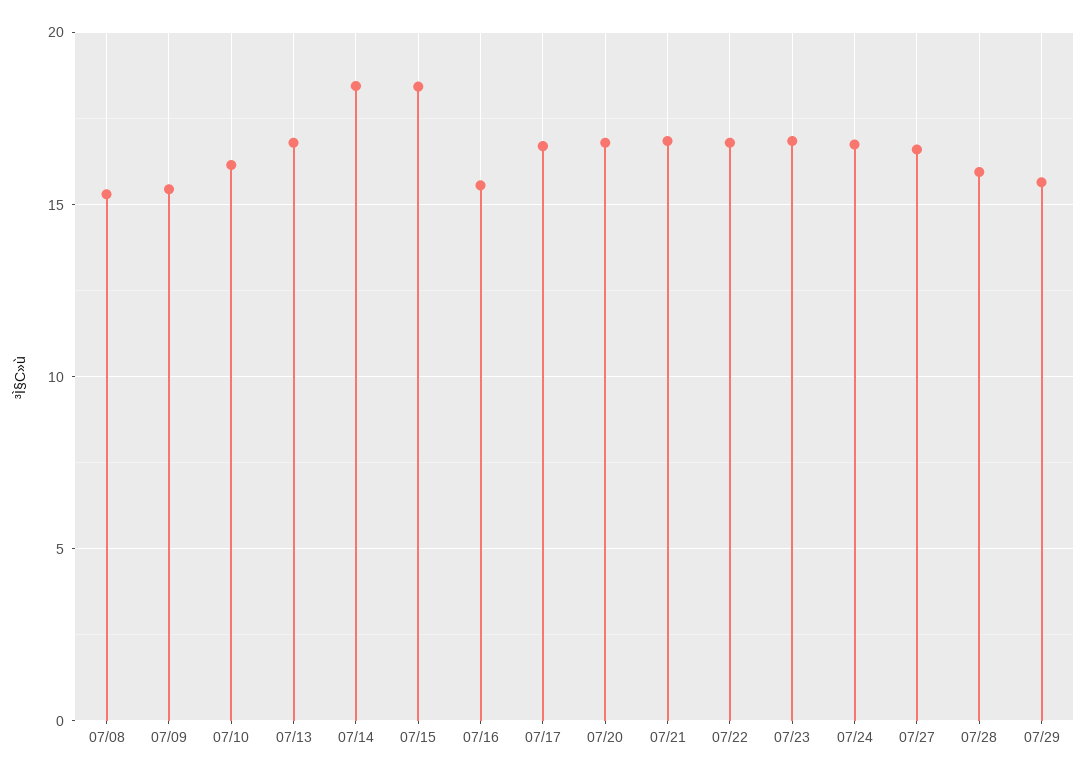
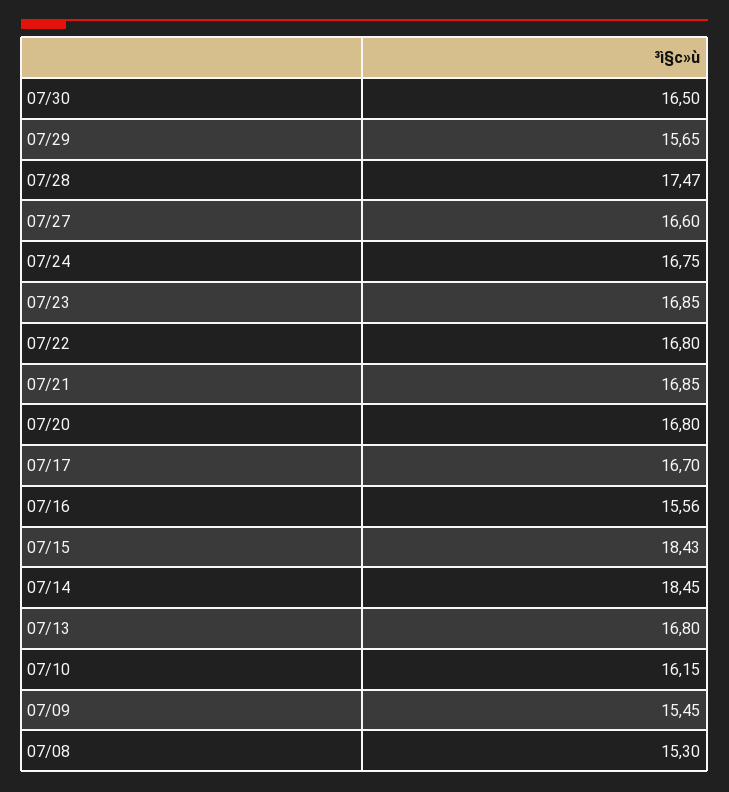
07/28: 16 -> 17.47
07/30: none -> 16.5

